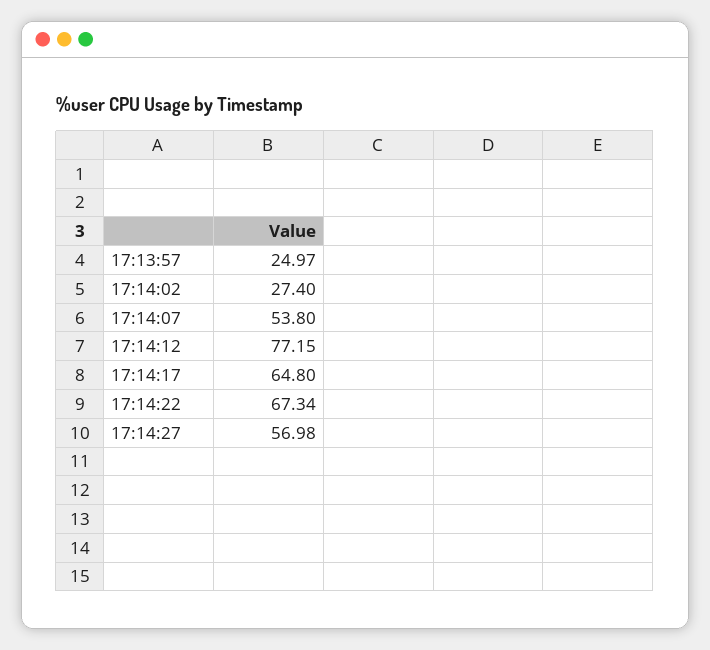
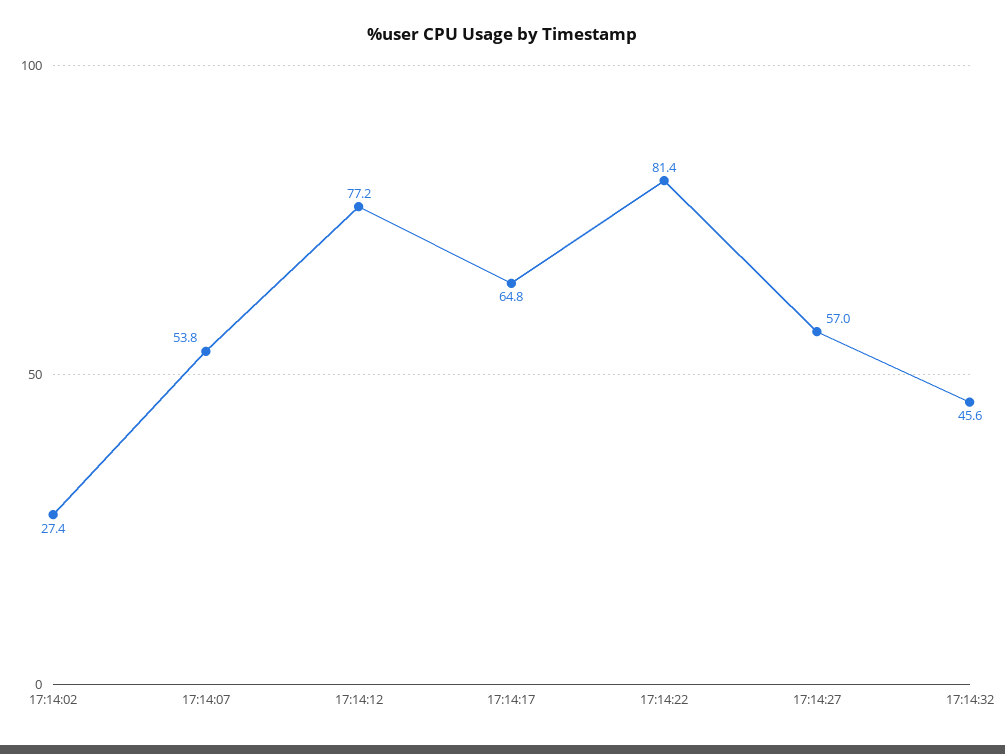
17:13:57: 24.97 -> none
17:14:22: 67.34 -> 81.4
17:14:32: none -> 45.6

